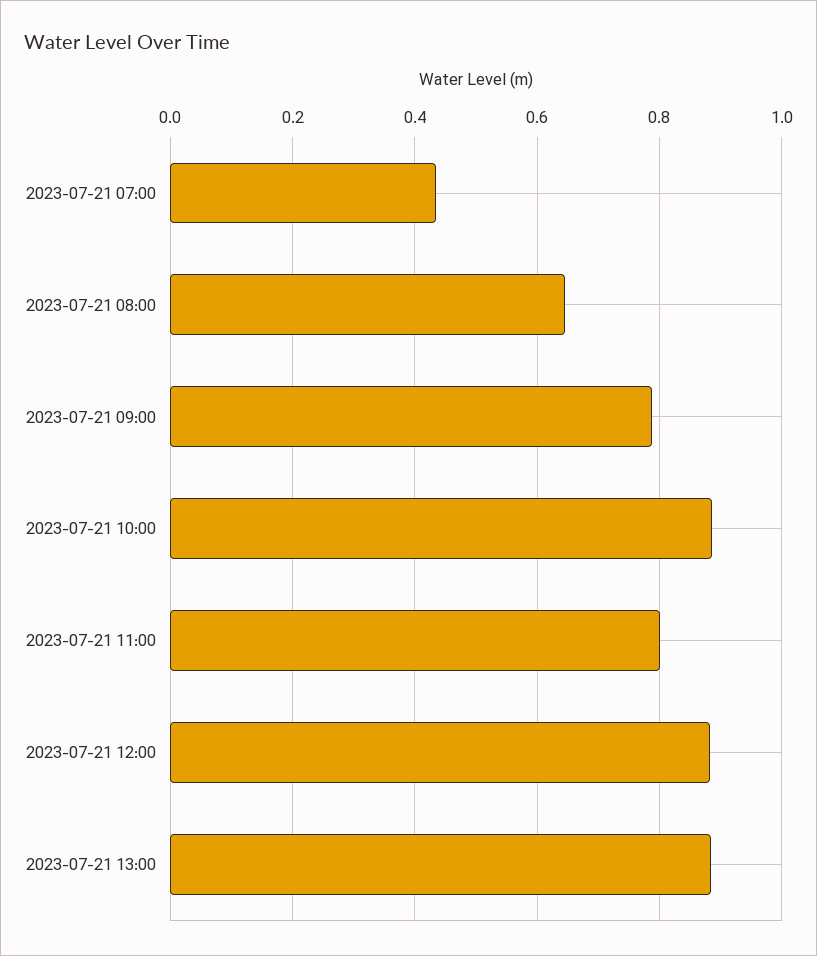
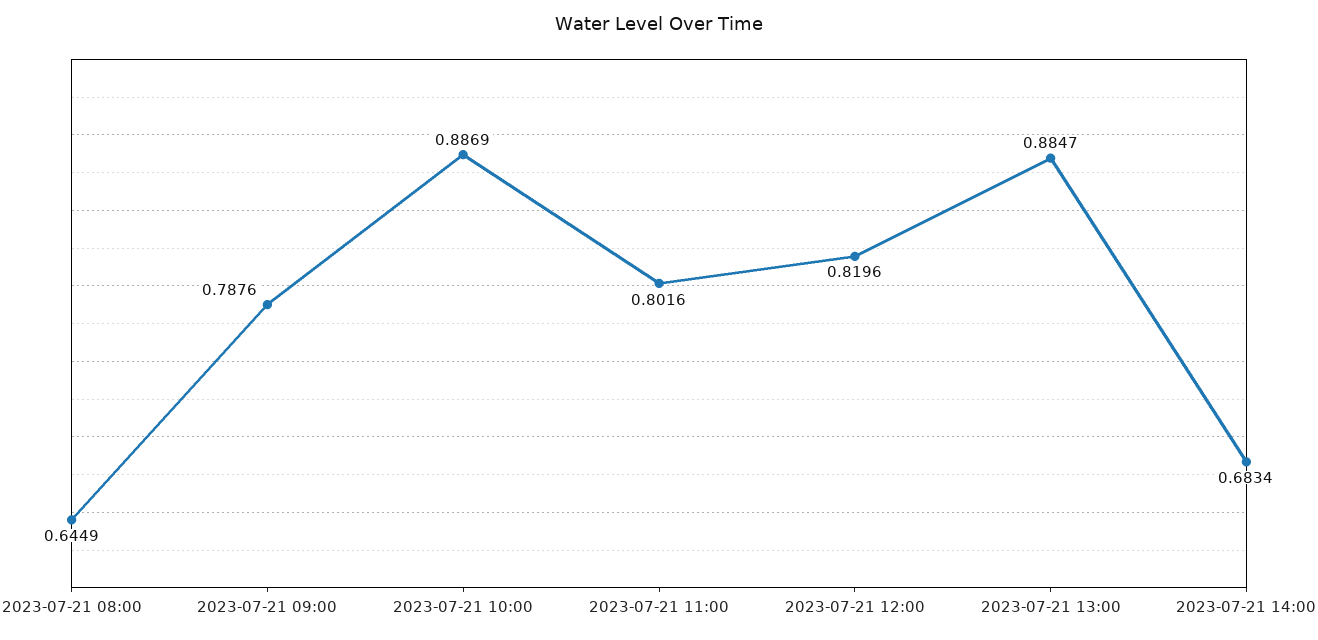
2023-07-21 07:00: 0.44 -> none
2023-07-21 12:00: 0.88 -> 0.8196
2023-07-21 14:00: none -> 0.6834

